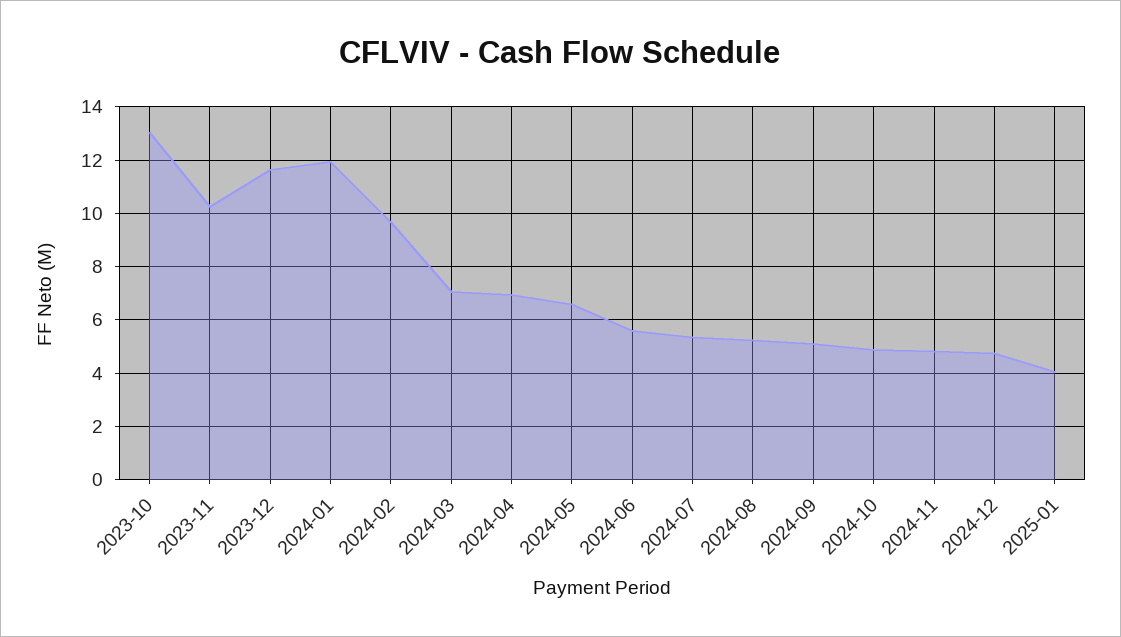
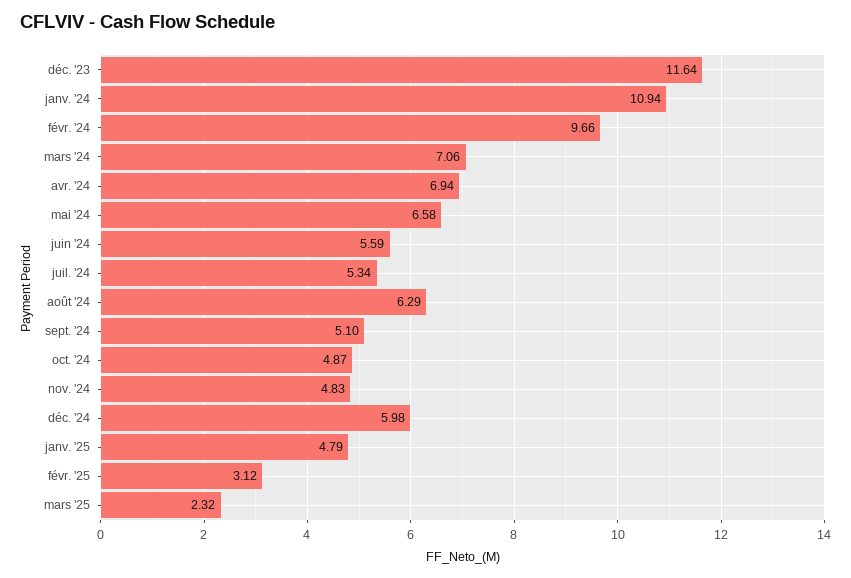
2023-10: 13 -> none
2023-11: 10.25 -> none
2024-01: 12 -> 10.94
2024-08: 5.25 -> 6.29
2024-12: 4.75 -> 5.98
2025-01: 4 -> 4.79
févr. '25: none -> 3.12
mars '25: none -> 2.32

